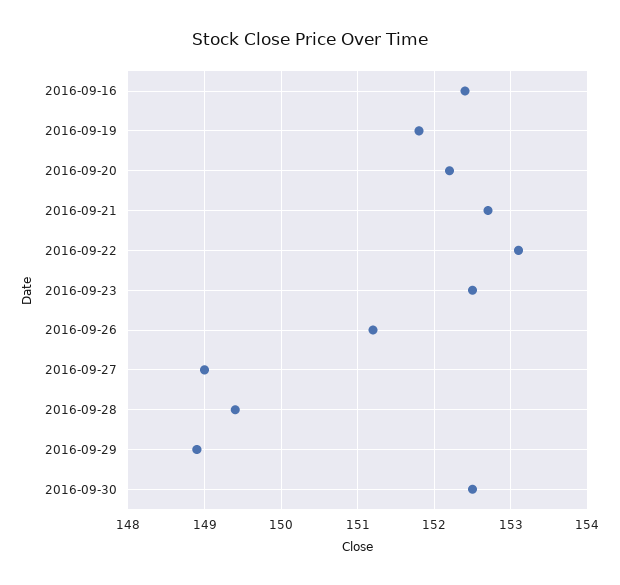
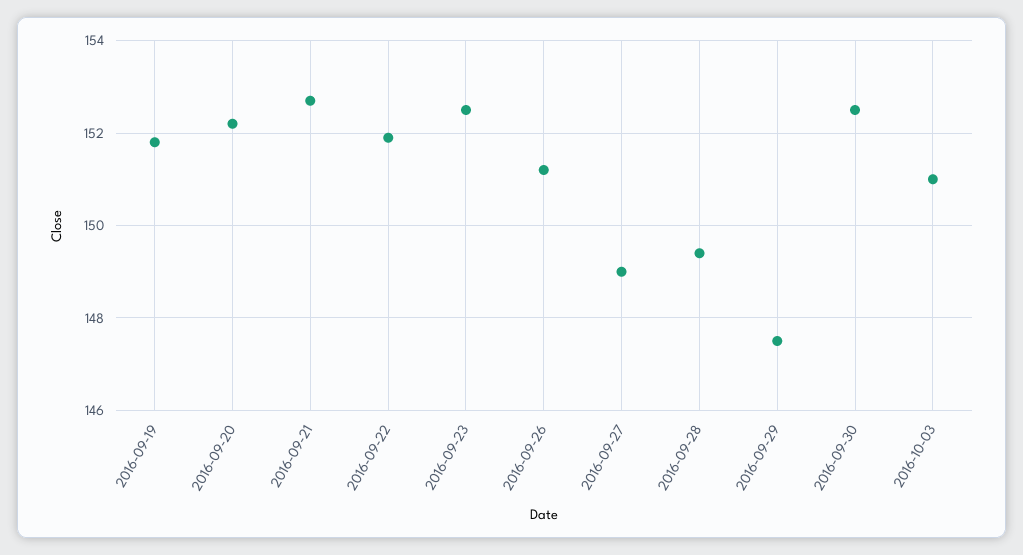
2016-09-16: 152.4 -> none
2016-09-22: 153.1 -> 152
2016-09-29: 148.9 -> 147.5
2016-10-03: none -> 151

